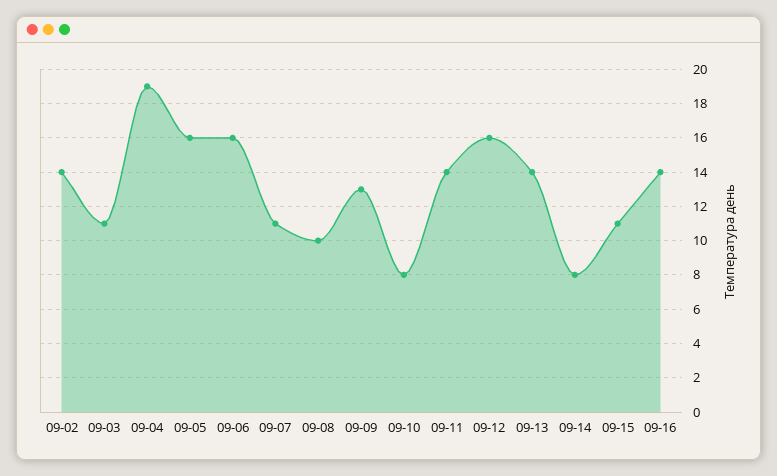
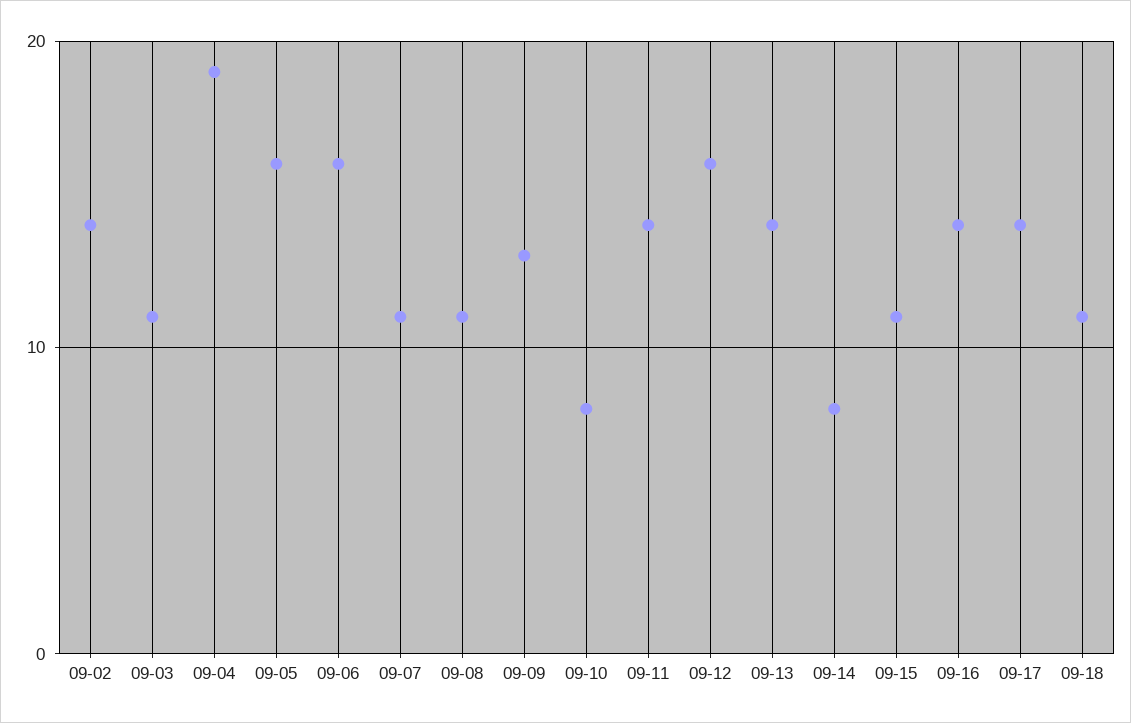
09-08: 10 -> 11
09-17: none -> 14
09-18: none -> 11

